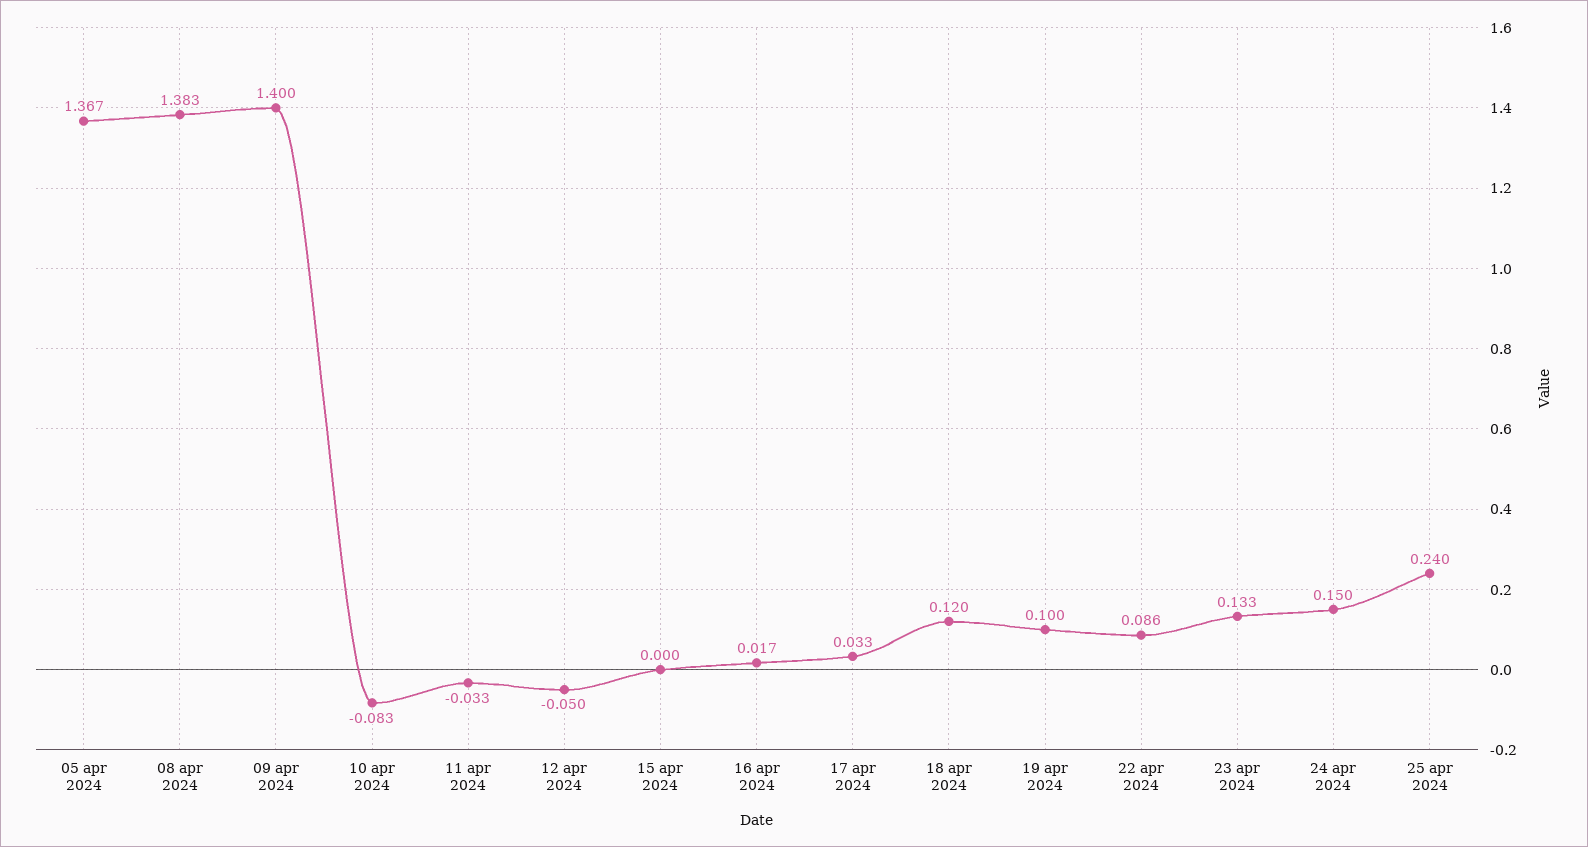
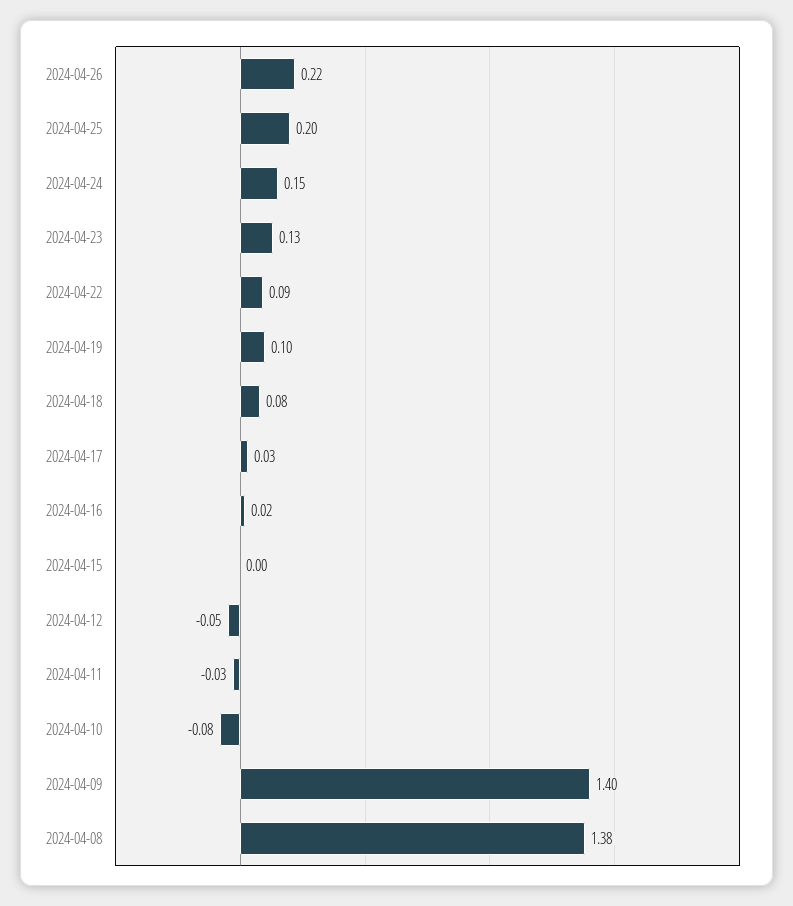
05 apr 2024: 1.367 -> none
18 apr 2024: 0.12 -> 0.08
25 apr 2024: 0.24 -> 0.2
2024-04-26: none -> 0.22

